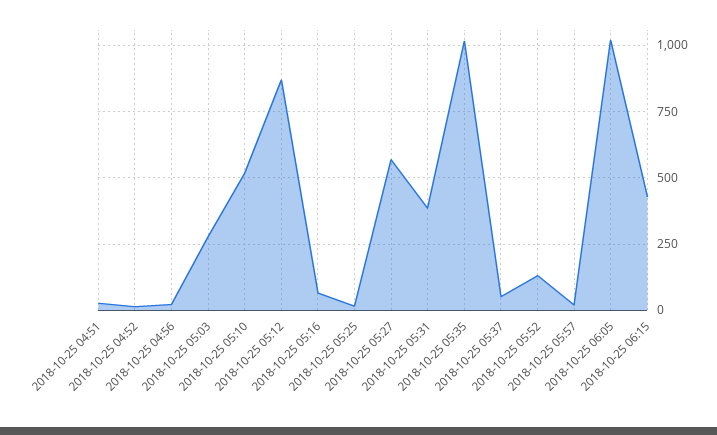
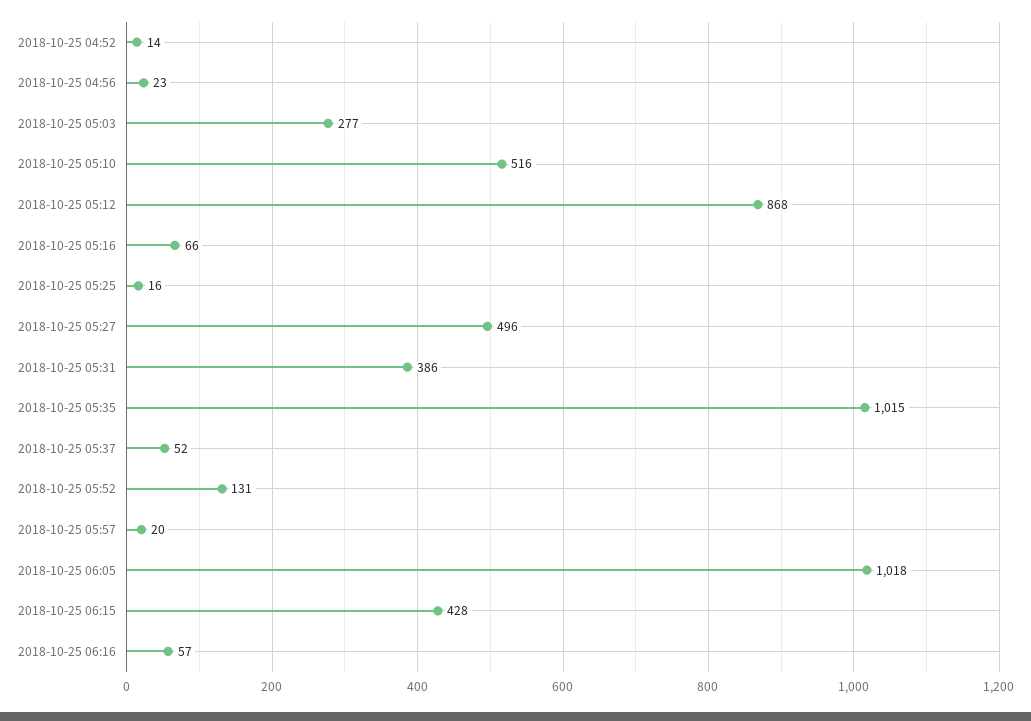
2018-10-25 04:51: 25 -> none
2018-10-25 05:27: 575 -> 496
2018-10-25 06:16: none -> 57

